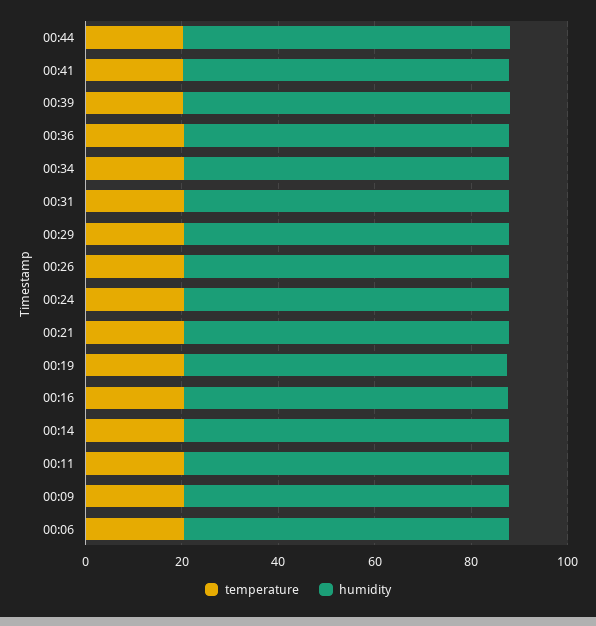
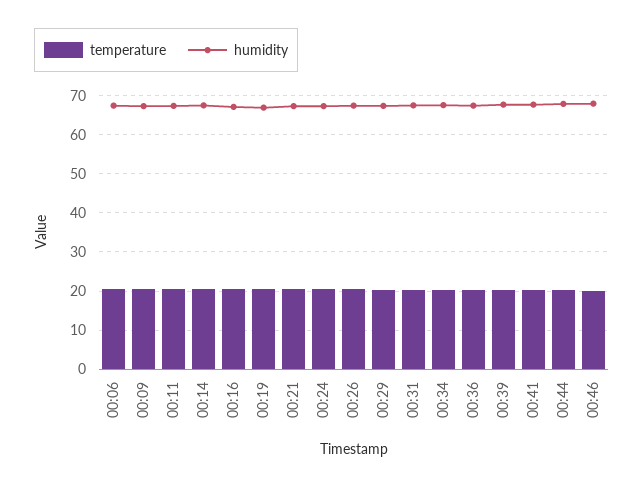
temperature, 00:46: none -> 20
humidity, 00:46: none -> 68

